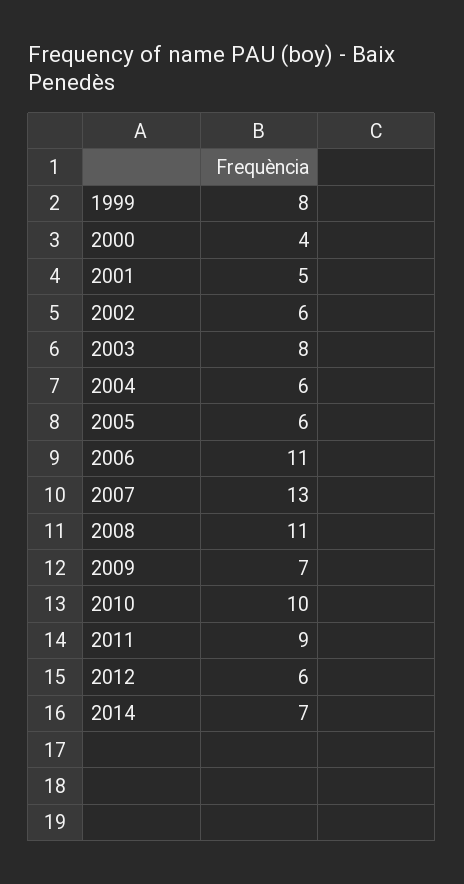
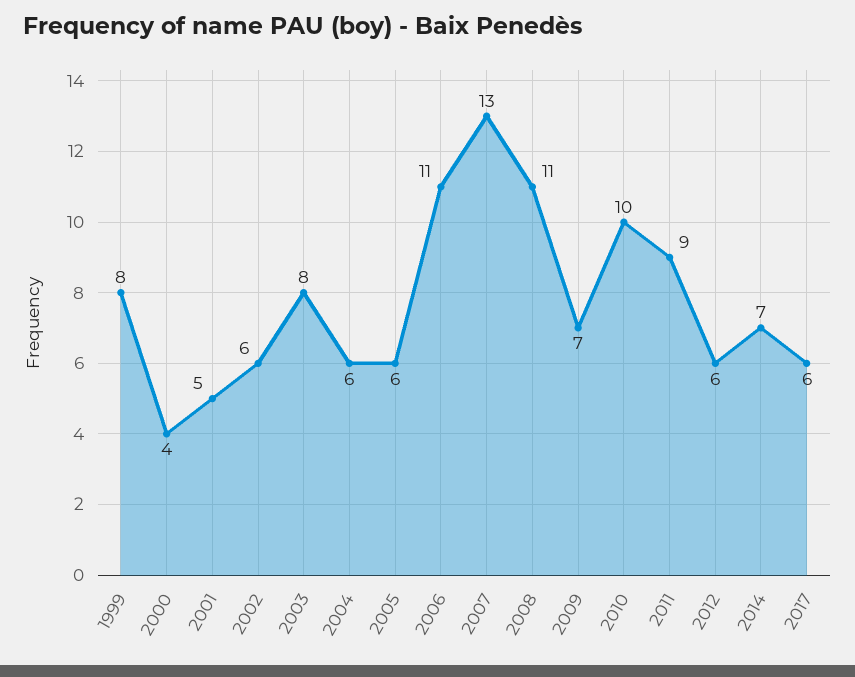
2017: none -> 6

